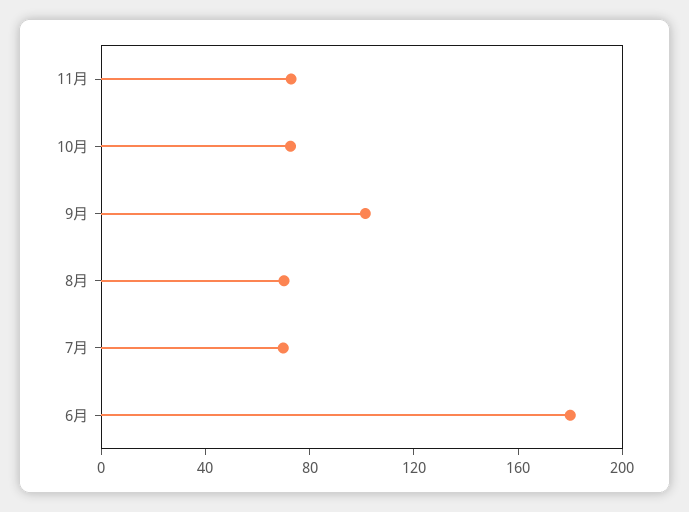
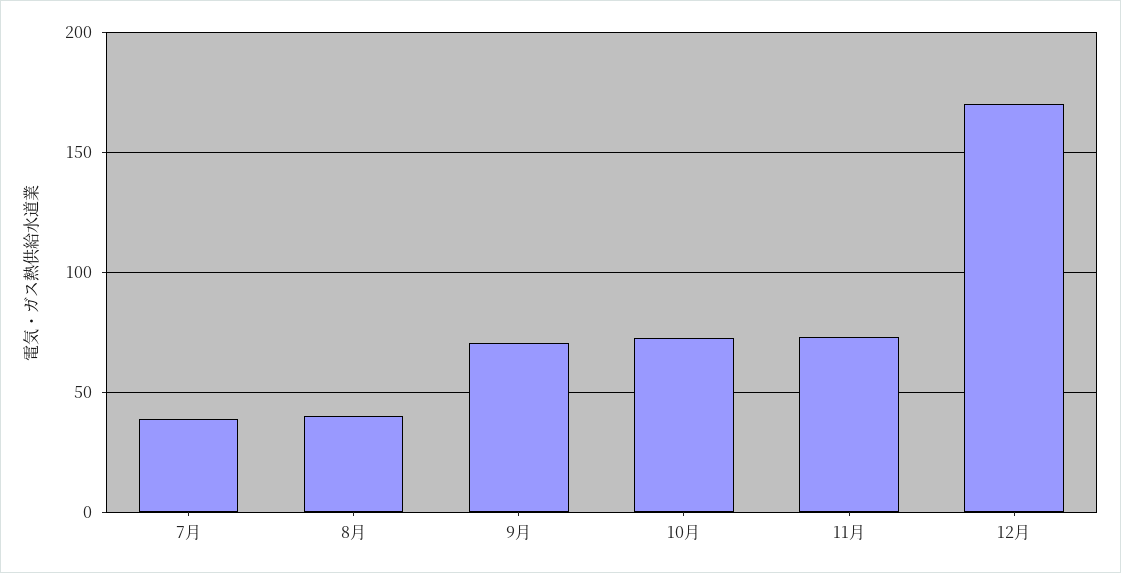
9月: 100 -> 70
8月: 70 -> 40
7月: 70 -> 40
6月: 180 -> none
12月: none -> 170

